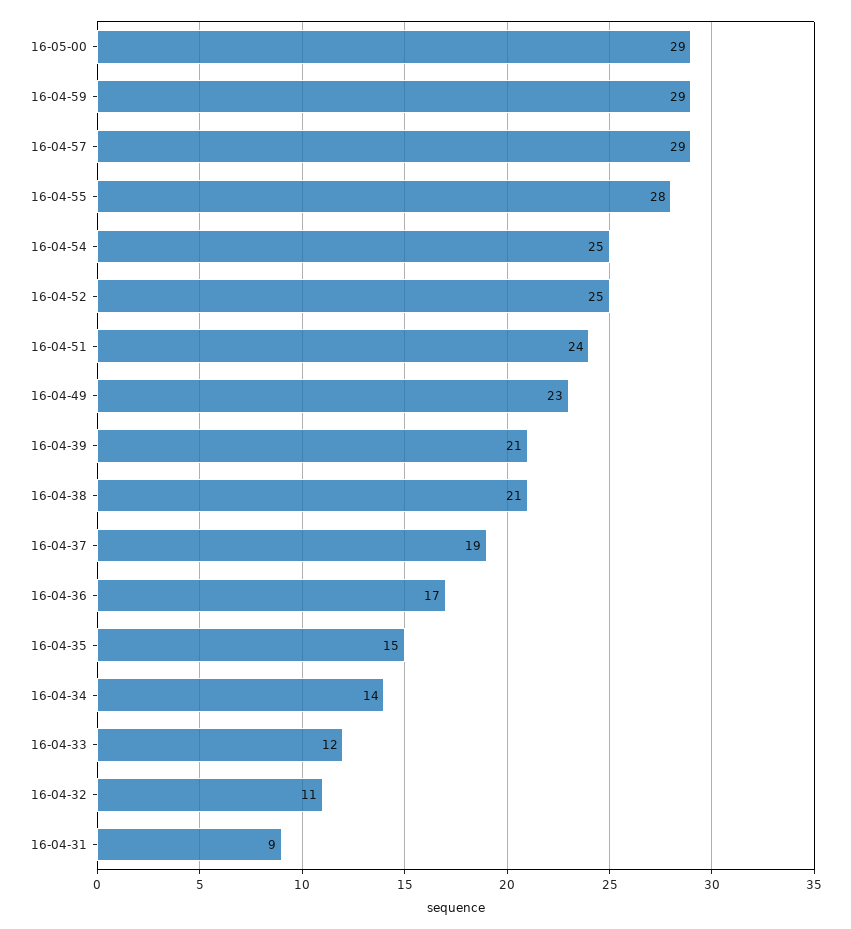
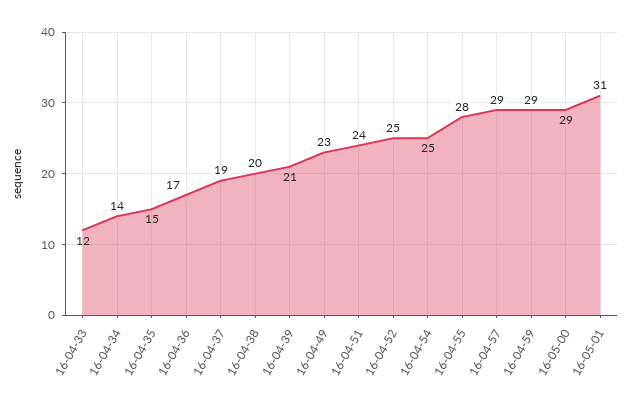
16-04-38: 21 -> 20
16-04-32: 11 -> none
16-04-31: 9 -> none
16-05-01: none -> 31

